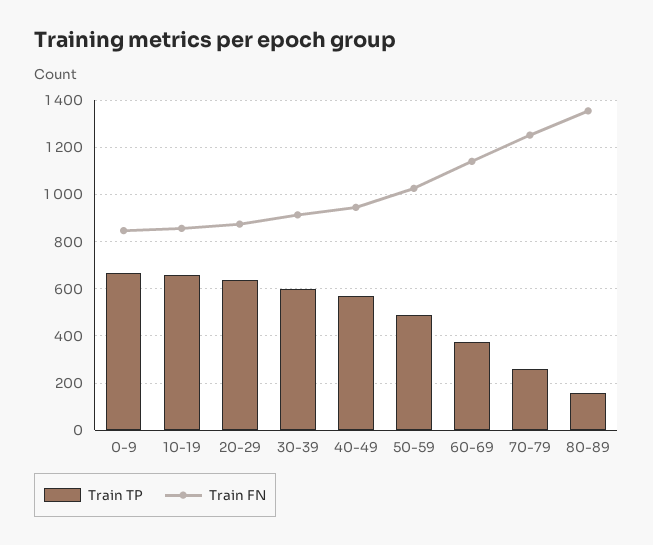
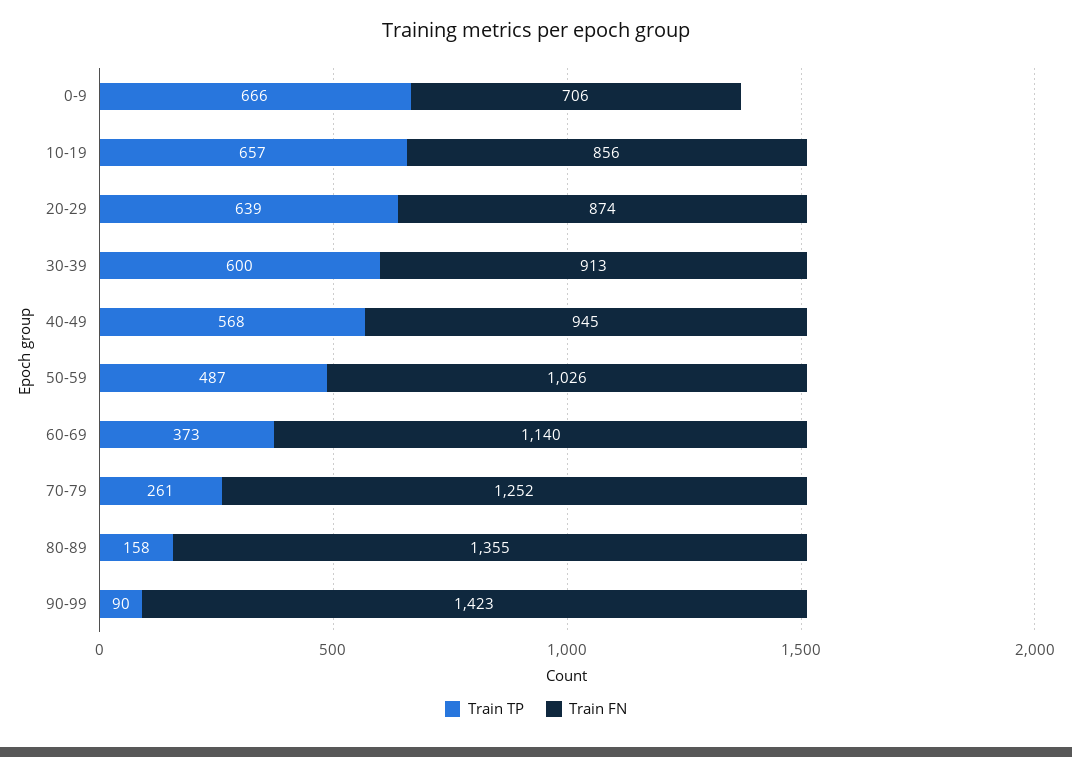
Train FN, 0-9: 850 -> 706
Train TP, 90-99: none -> 90
Train FN, 90-99: none -> 1423

